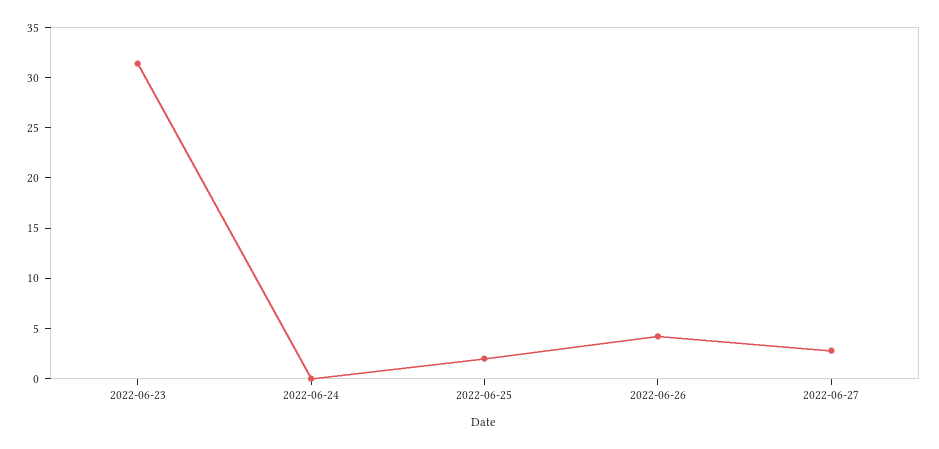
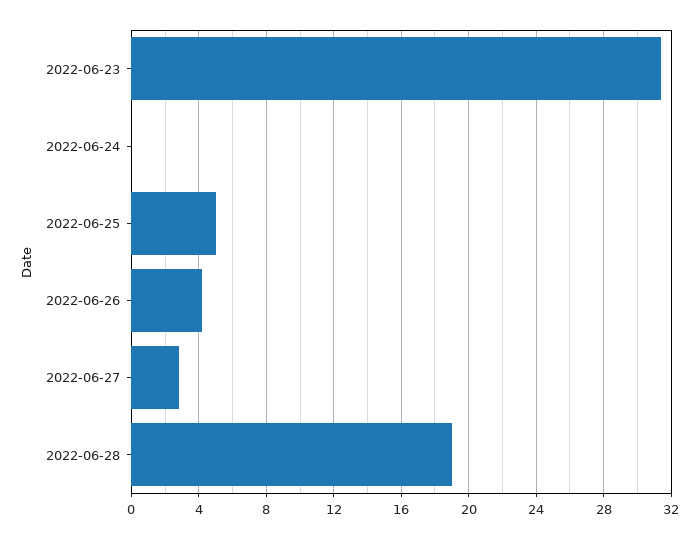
2022-06-25: 2 -> 5
2022-06-28: none -> 19

